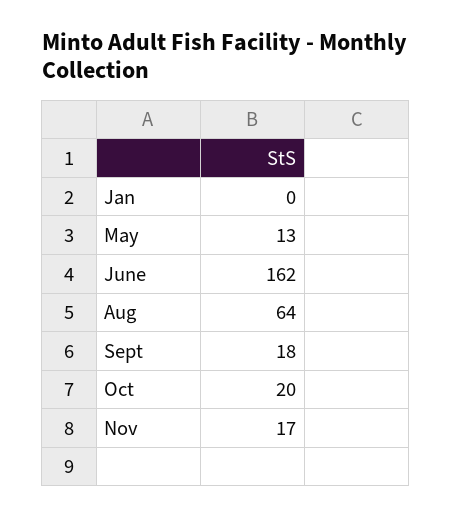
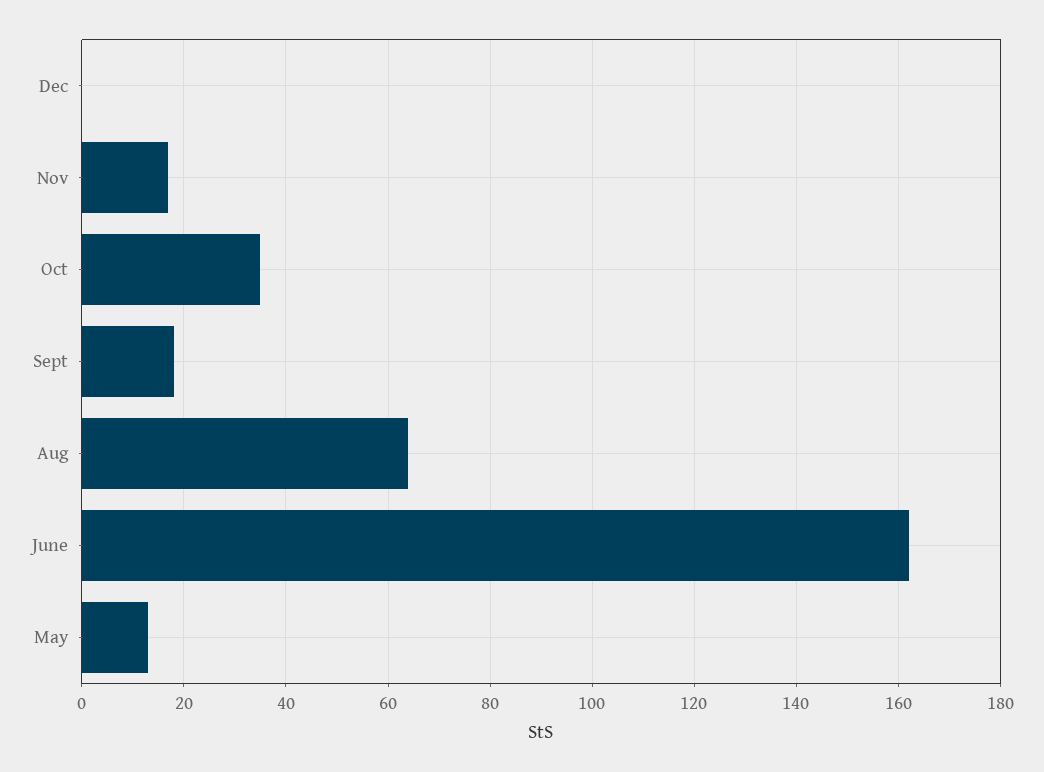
Jan: 0 -> none
Oct: 20 -> 35
Dec: none -> 0

